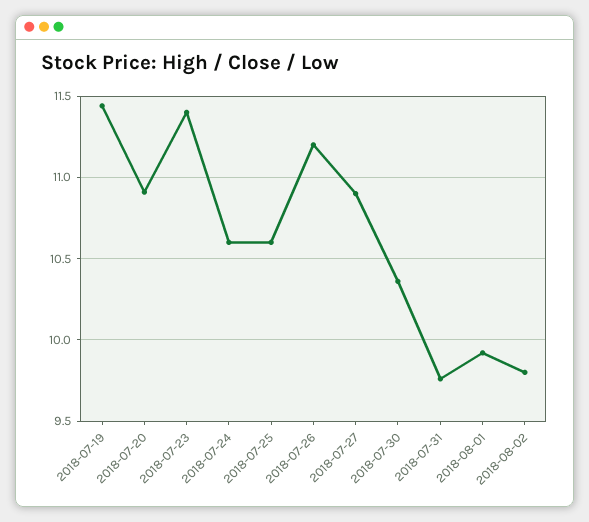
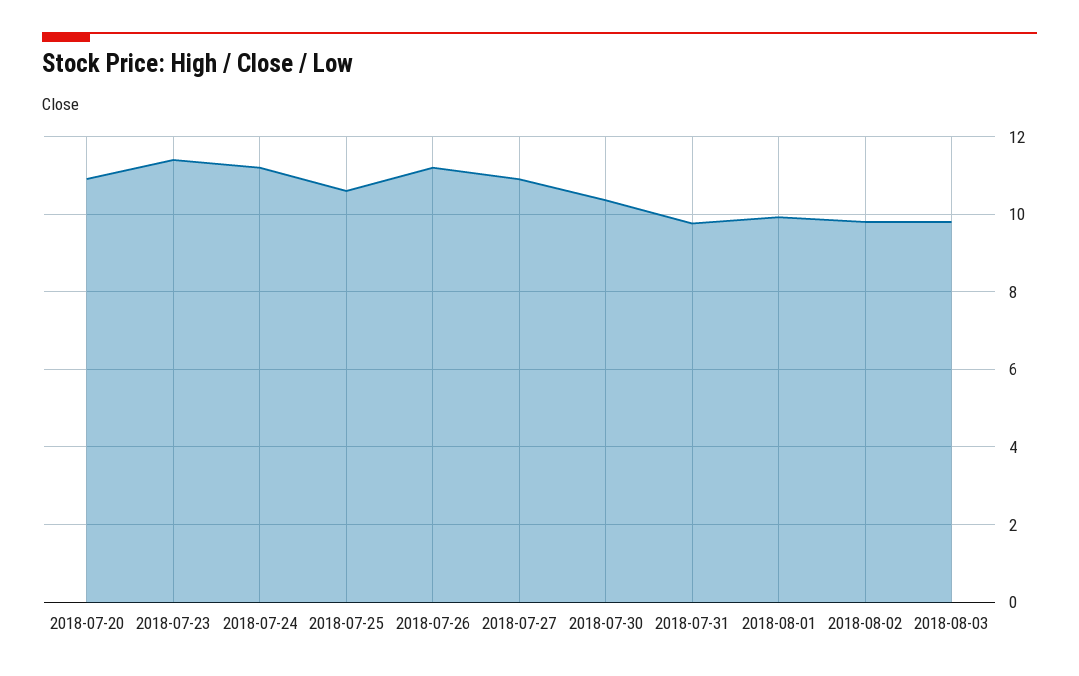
2018-07-19: 11.45 -> none
2018-07-24: 10.6 -> 11.2
2018-08-03: none -> 9.8

